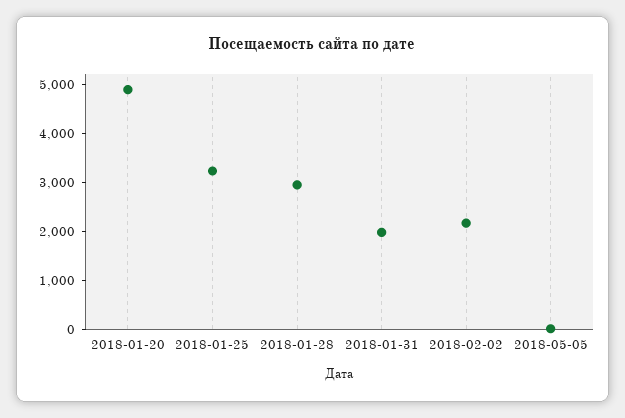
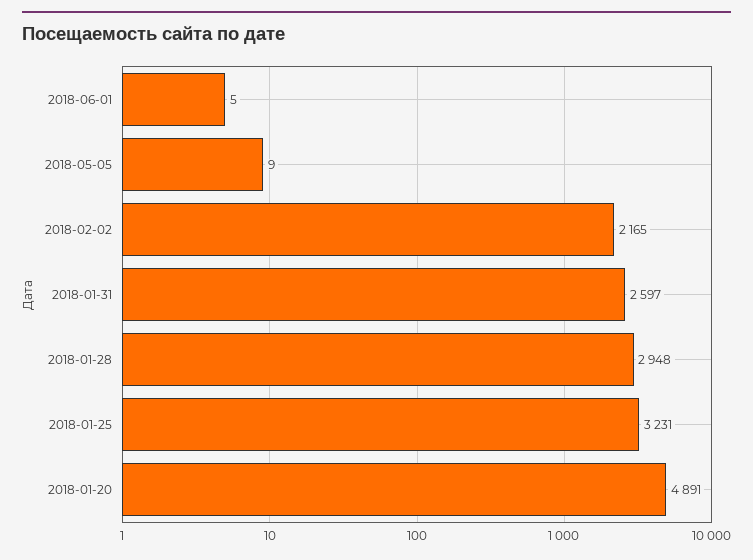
2018-01-31: 2000 -> 2597
2018-06-01: none -> 5

